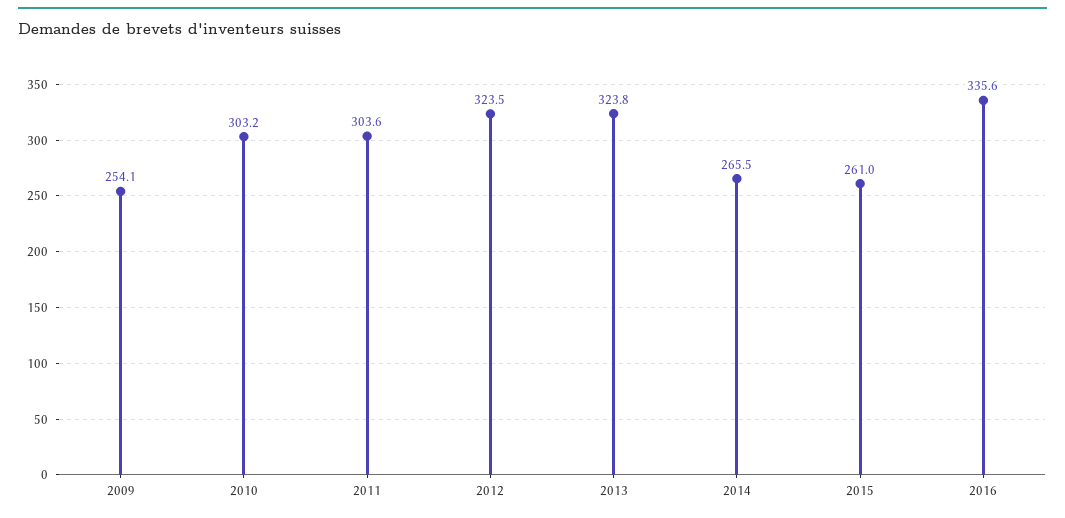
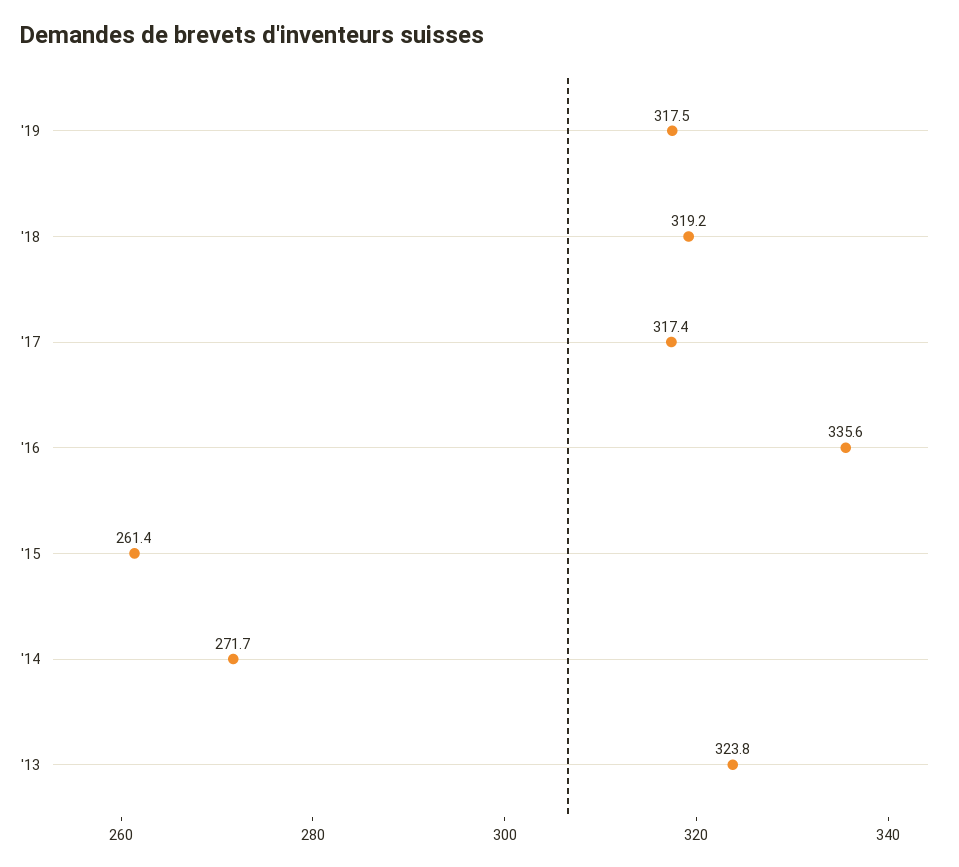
2009: 254.1 -> none
2010: 303.2 -> none
2011: 303.6 -> none
2012: 323.5 -> none
2014: 265.5 -> 271.7
2015: 261 -> 261.4
'19: none -> 317.5
'18: none -> 319.2
'17: none -> 317.4

